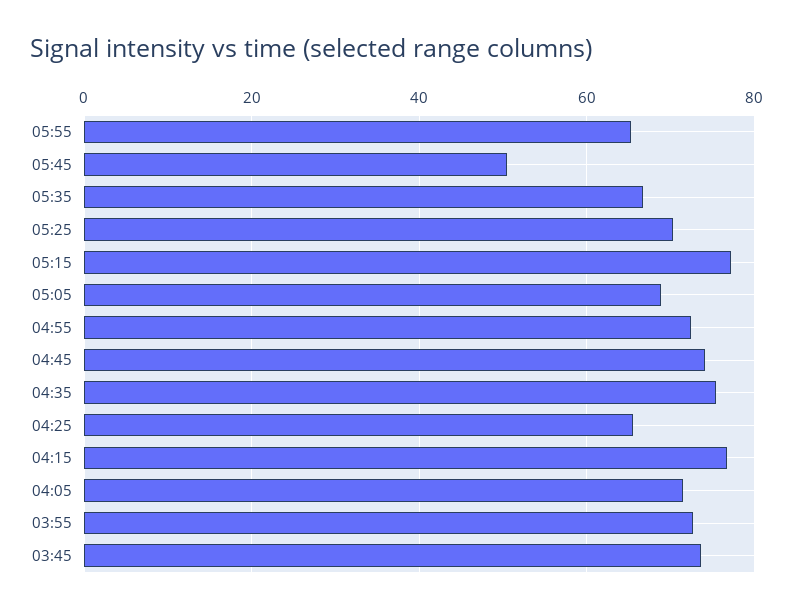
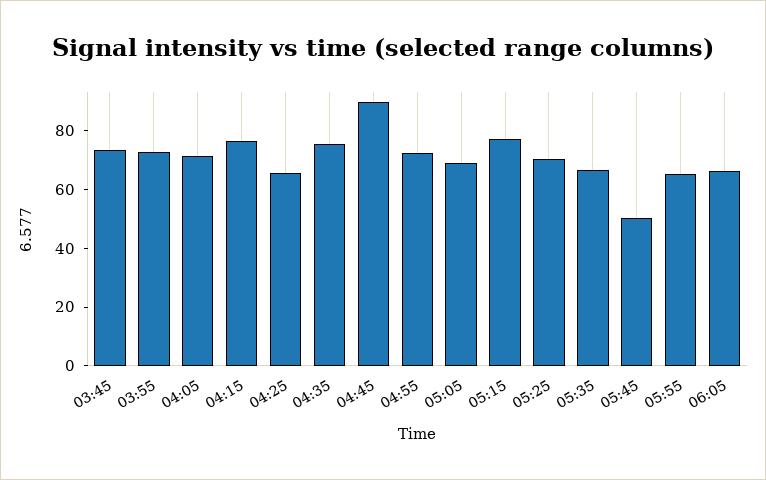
04:45: 74 -> 90
06:05: none -> 65

